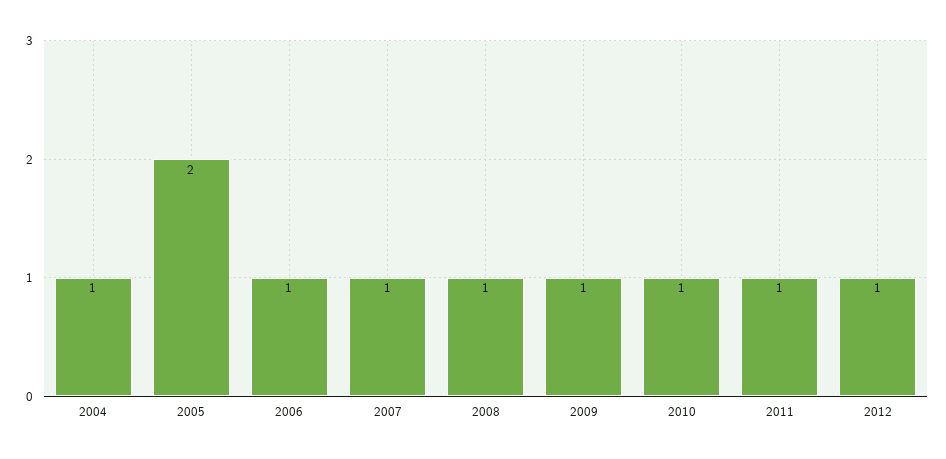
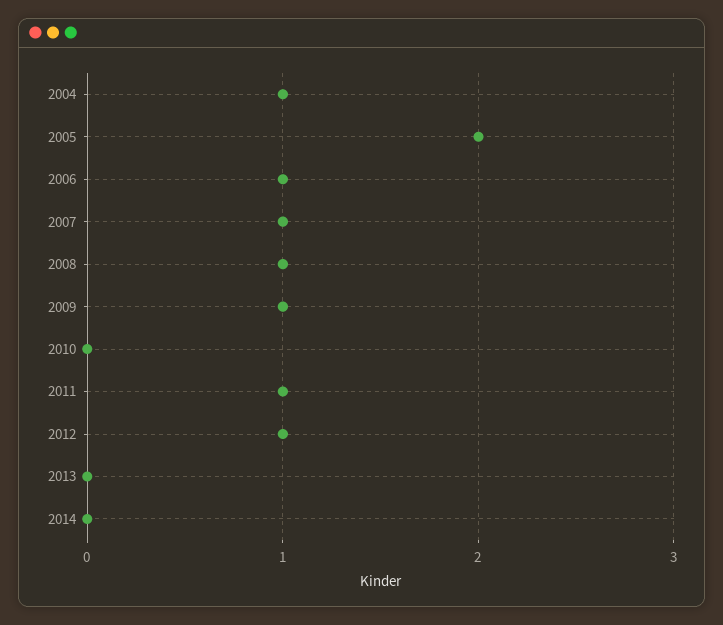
2010: 1 -> 0
2013: none -> 0
2014: none -> 0

